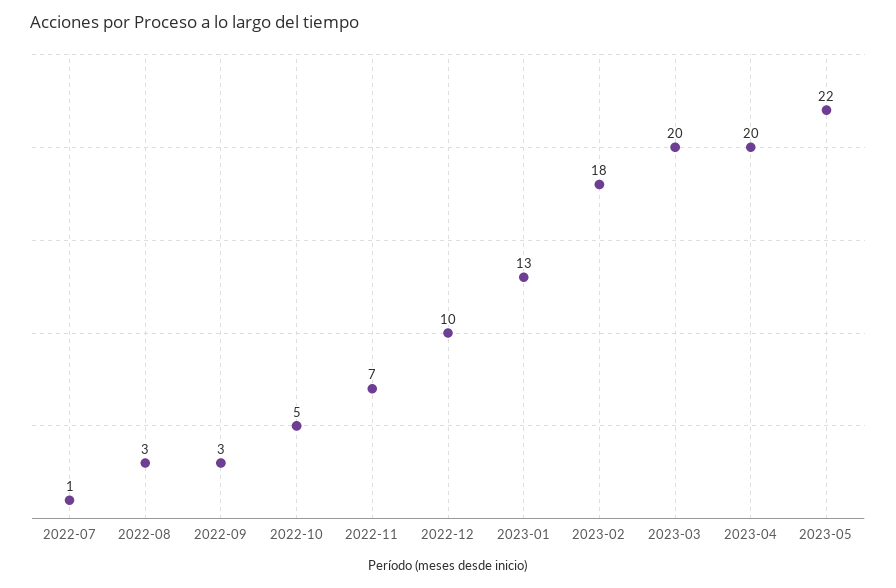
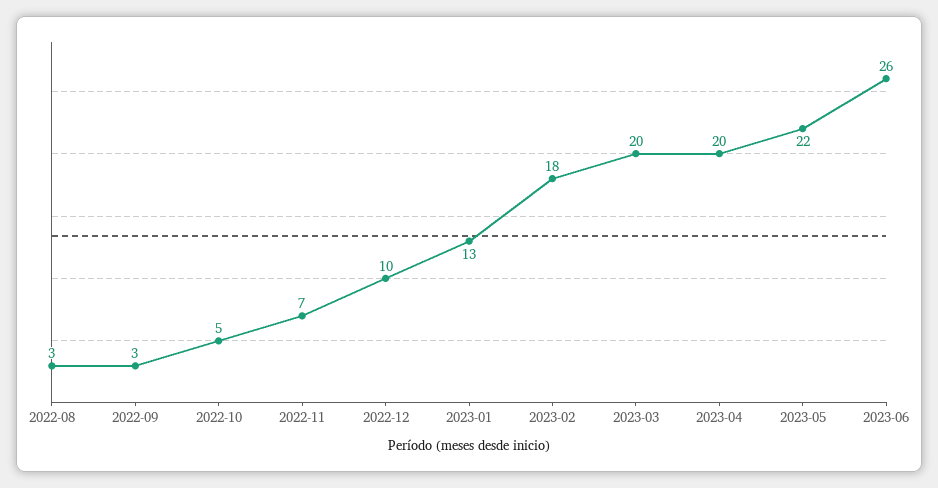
2022-07: 1 -> none
2023-06: none -> 26

